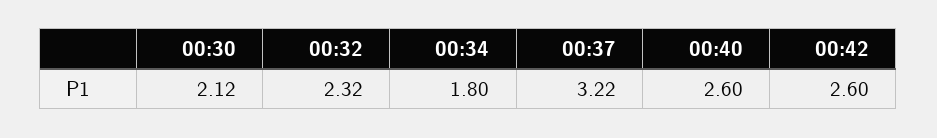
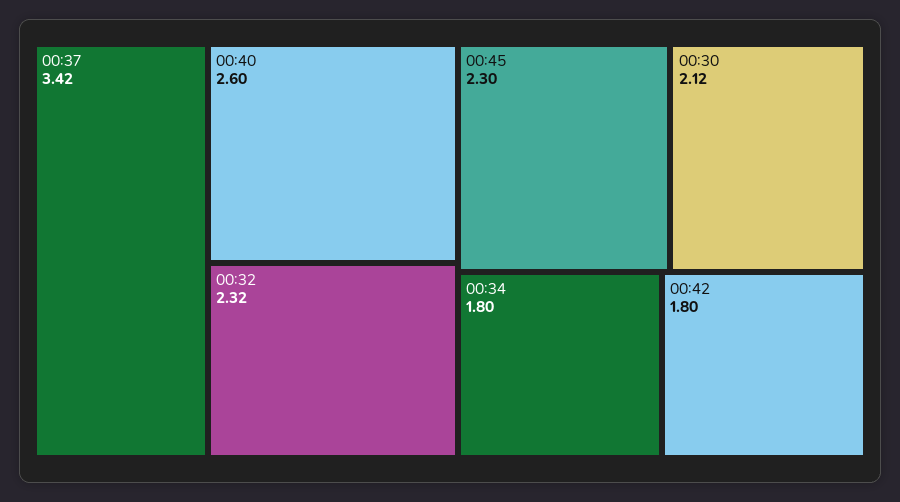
00:37: 3.22 -> 3.42
00:42: 2.6 -> 1.8
00:45: none -> 2.3

